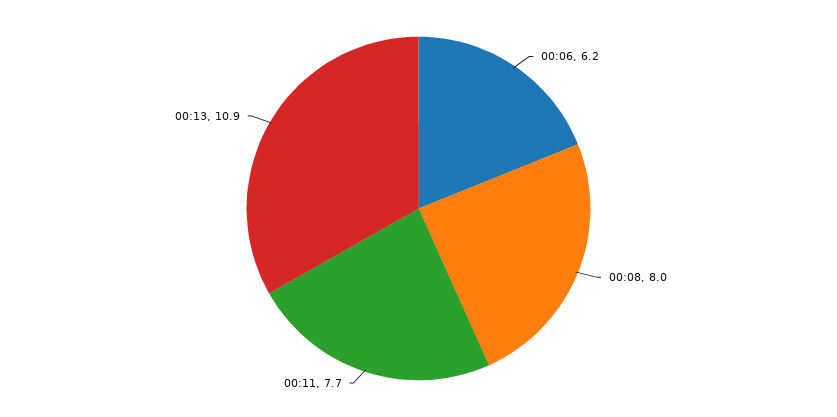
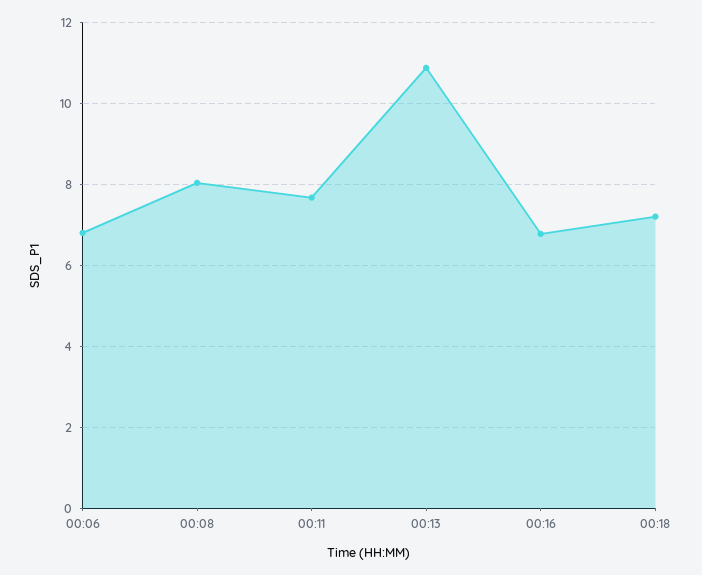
00:06: 6.2 -> 6.8
00:16: none -> 6.8
00:18: none -> 7.2

